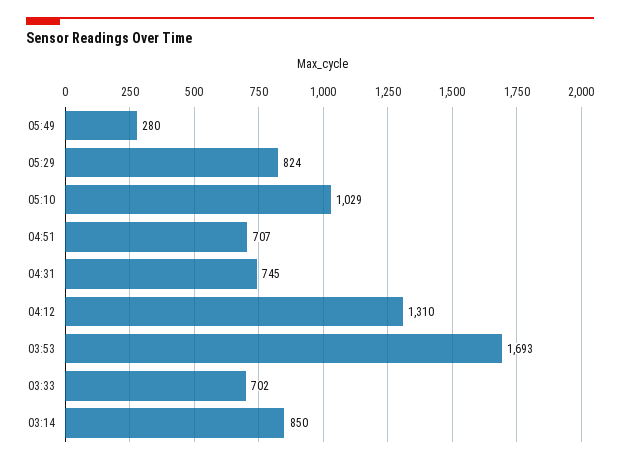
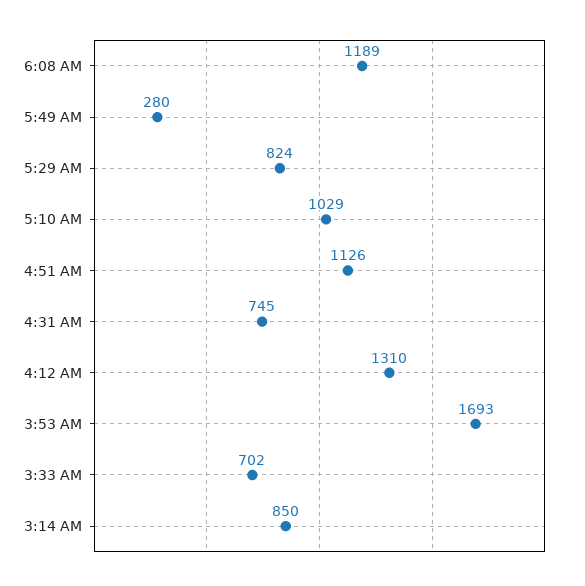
04:51: 707 -> 1126
6:08 AM: none -> 1189

